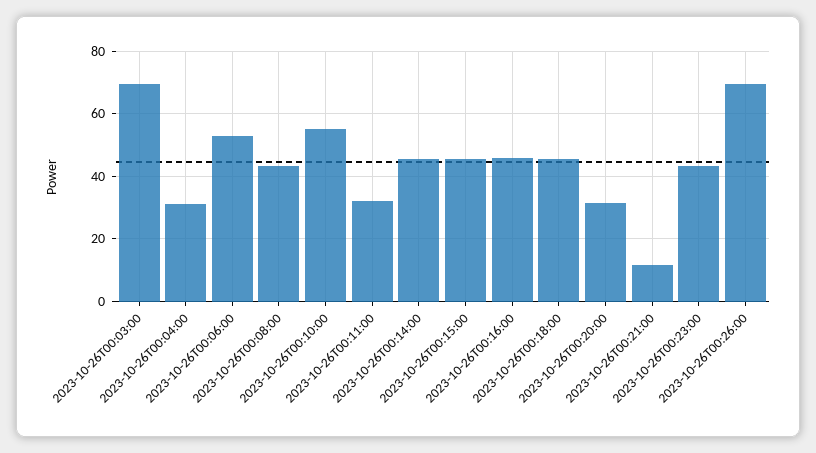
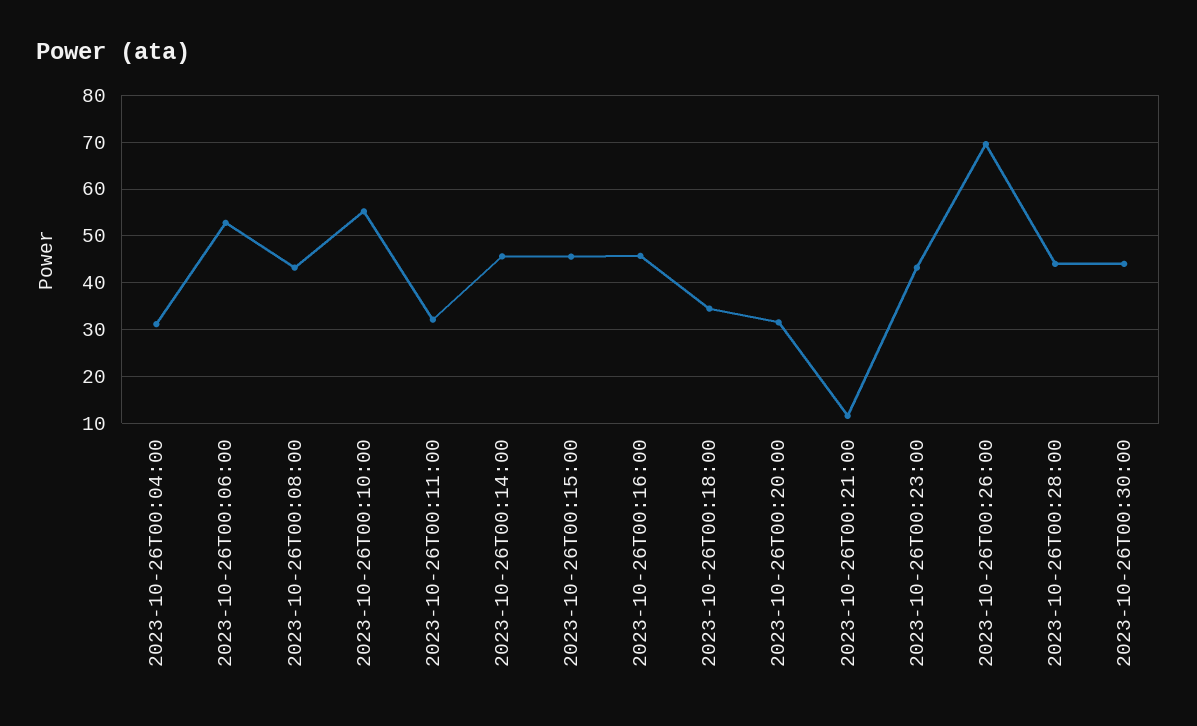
2023-10-26T00:03:00: 70 -> none
2023-10-26T00:18:00: 46 -> 34
2023-10-26T00:28:00: none -> 44
2023-10-26T00:30:00: none -> 44

